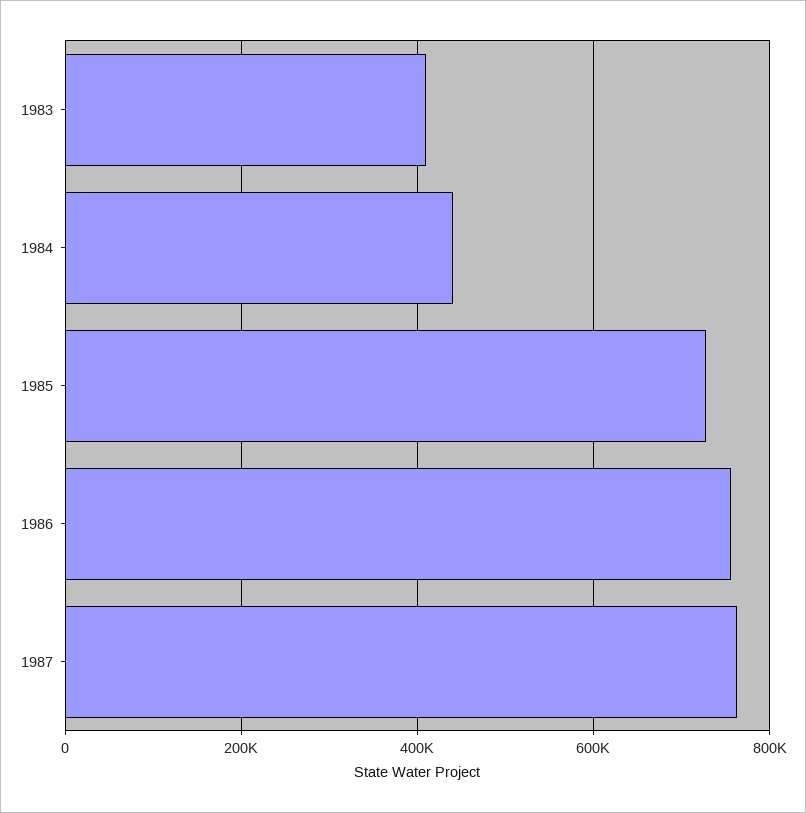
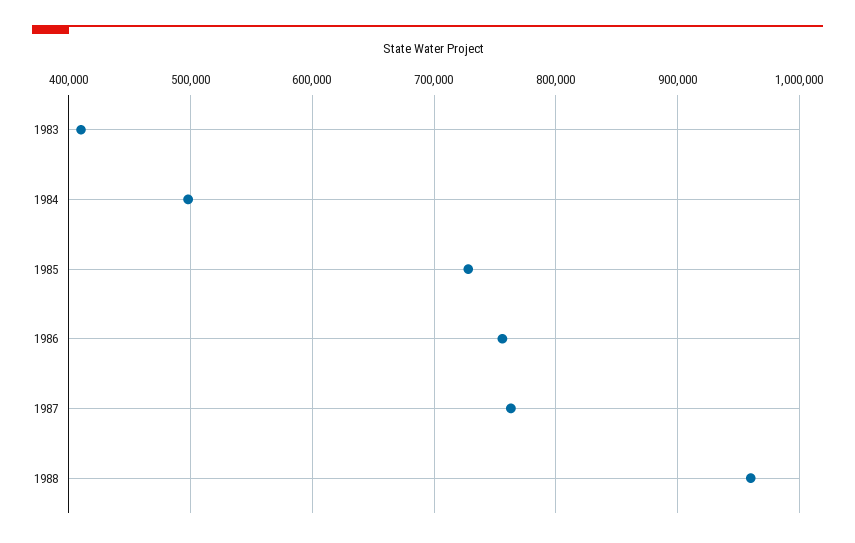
1984: 440000 -> 500000
1988: none -> 960000

